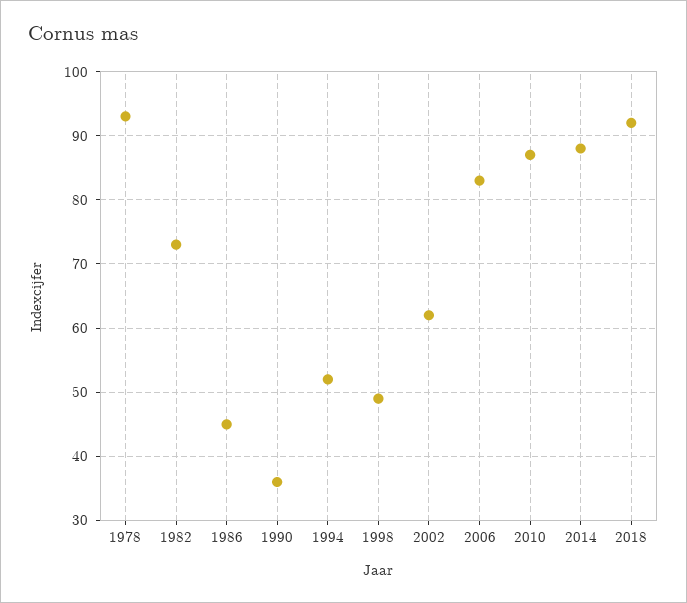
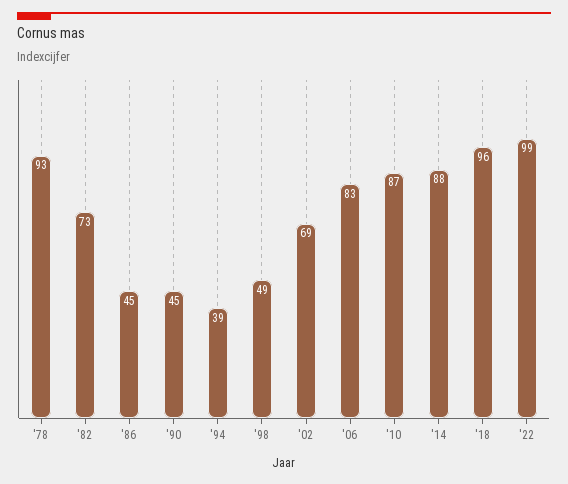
1990: 36 -> 45
1994: 52 -> 39
2002: 62 -> 69
2018: 92 -> 96
'22: none -> 99

